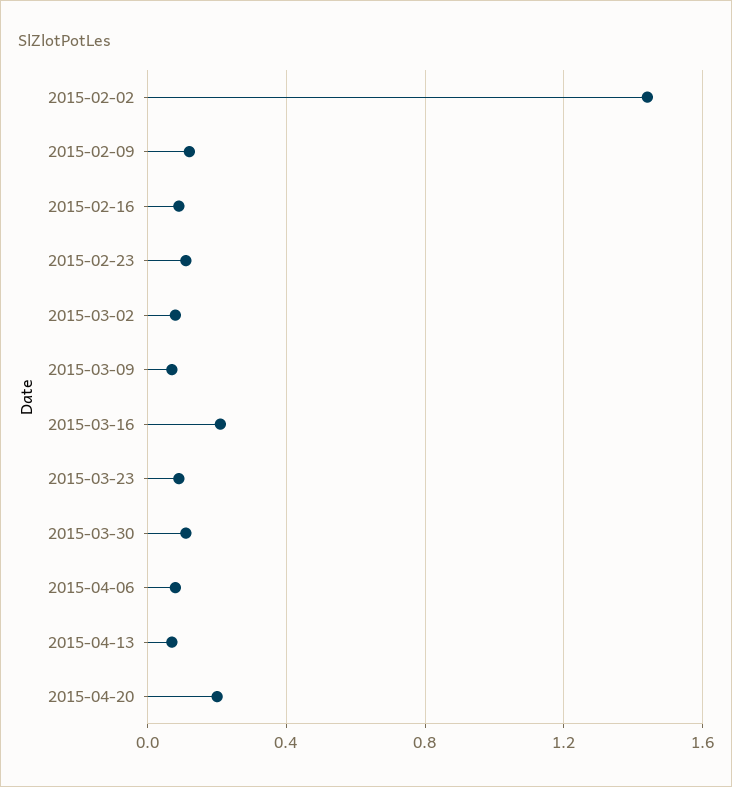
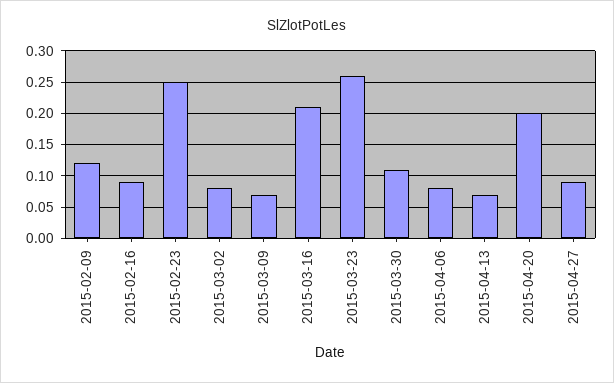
2015-02-02: 1.45 -> none
2015-02-23: 0.1 -> 0.25
2015-03-23: 0.1 -> 0.26
2015-04-27: none -> 0.09

